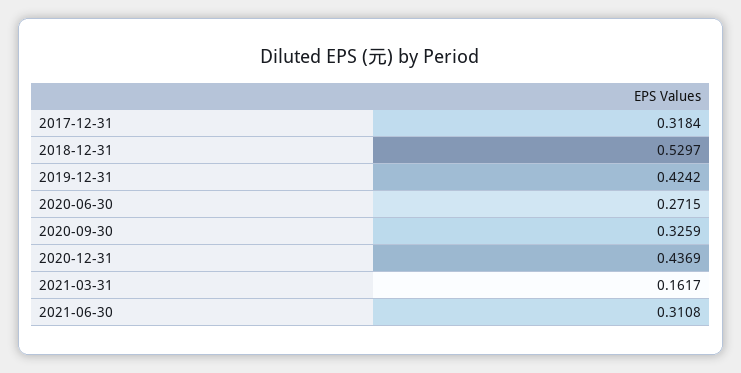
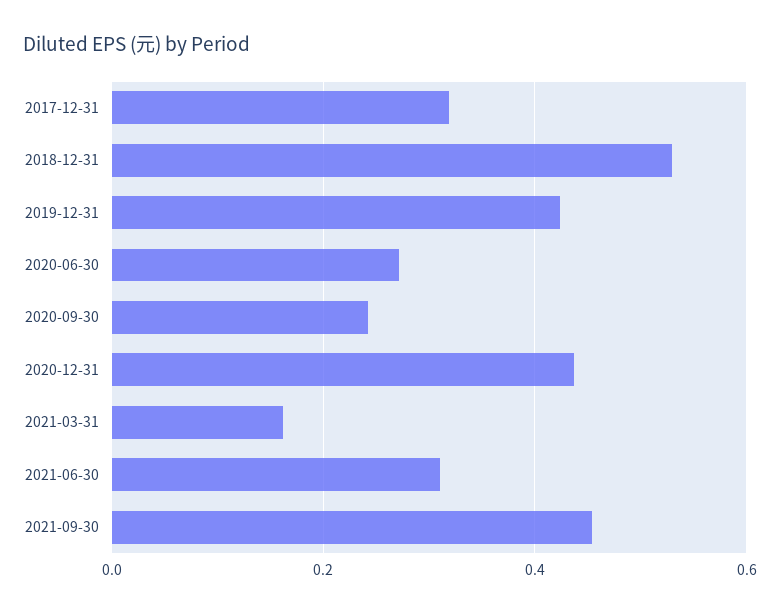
2020-09-30: 0.3259 -> 0.24
2021-09-30: none -> 0.46

